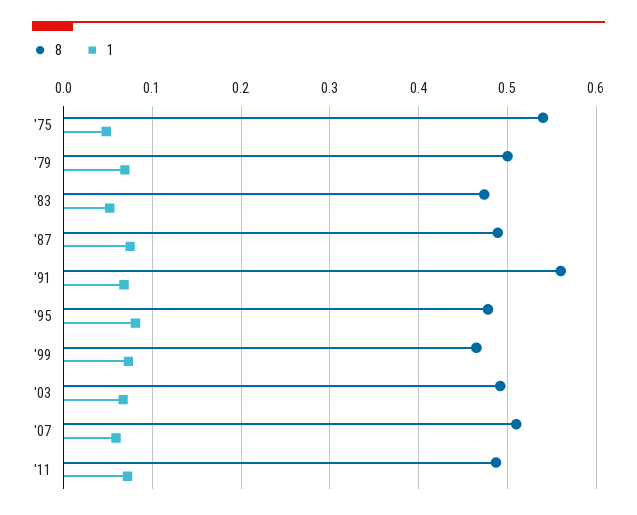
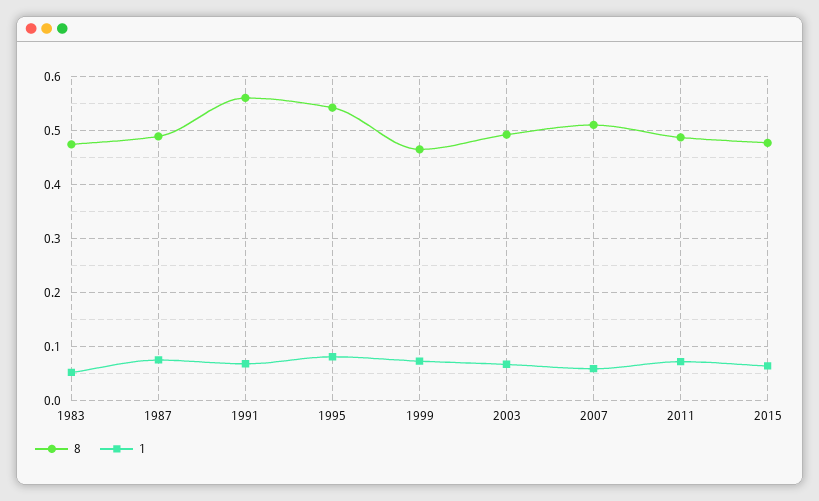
8, '75: 0.54 -> none
1, '75: 0.05 -> none
8, '79: 0.5 -> none
1, '79: 0.07 -> none
8, '95: 0.48 -> 0.54
8, 2015: none -> 0.48
1, 2015: none -> 0.06

